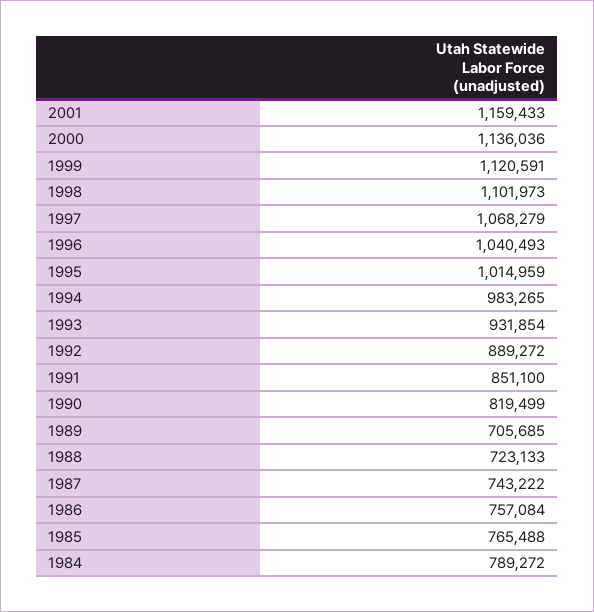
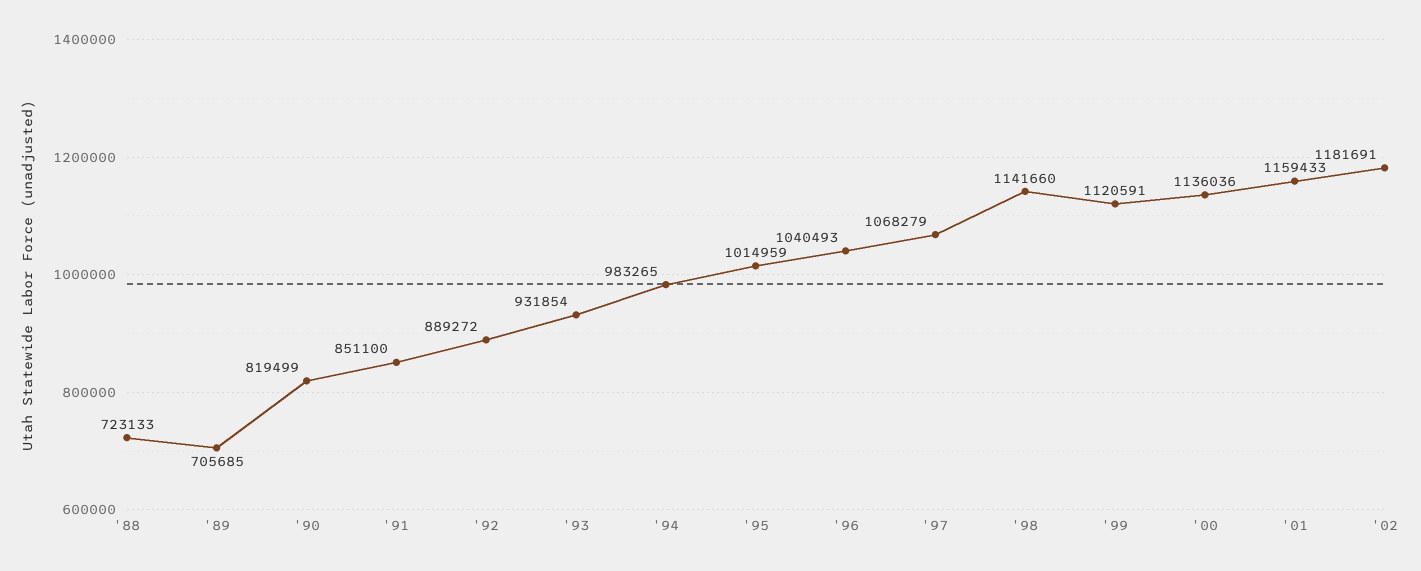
1998: 1101973 -> 1141660
1987: 743222 -> none
1986: 757084 -> none
1985: 765488 -> none
1984: 789272 -> none
'02: none -> 1181691

